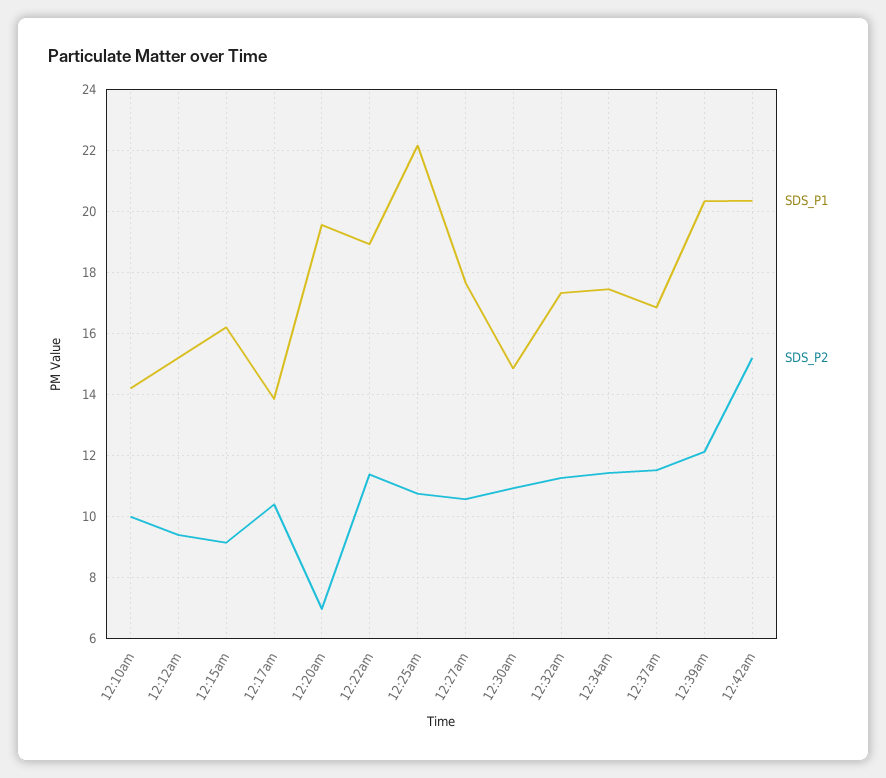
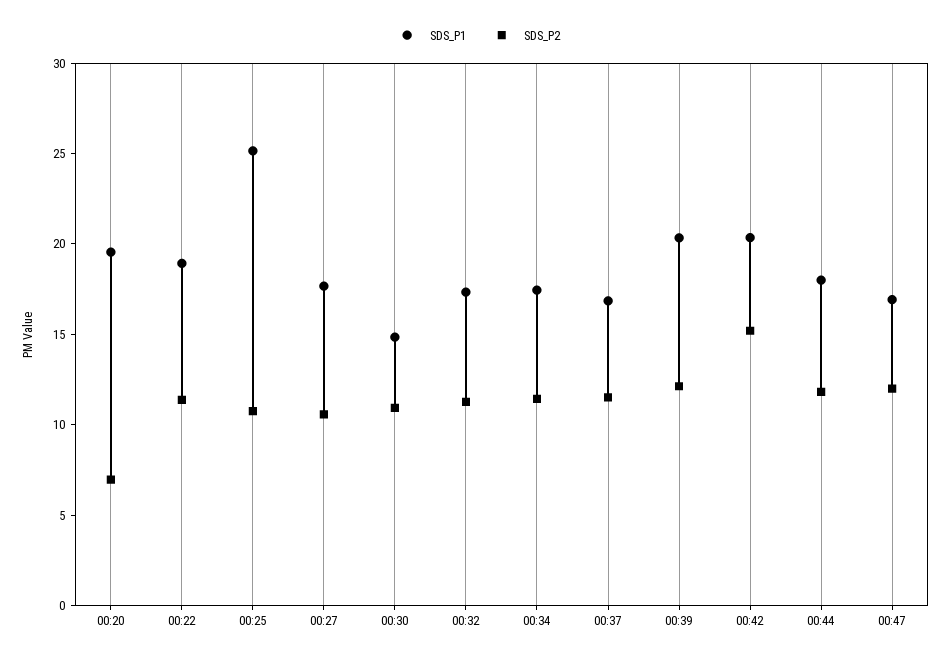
SDS_P1, 12:10am: 14.2 -> none
SDS_P2, 12:10am: 10 -> none
SDS_P1, 12:12am: 15.2 -> none
SDS_P2, 12:12am: 9.4 -> none
SDS_P1, 12:15am: 16.2 -> none
SDS_P2, 12:15am: 9.2 -> none
SDS_P1, 12:17am: 13.8 -> none
SDS_P2, 12:17am: 10.4 -> none
SDS_P1, 12:25am: 22.2 -> 25
SDS_P1, 00:44: none -> 18
SDS_P2, 00:44: none -> 12
SDS_P1, 00:47: none -> 17
SDS_P2, 00:47: none -> 12

